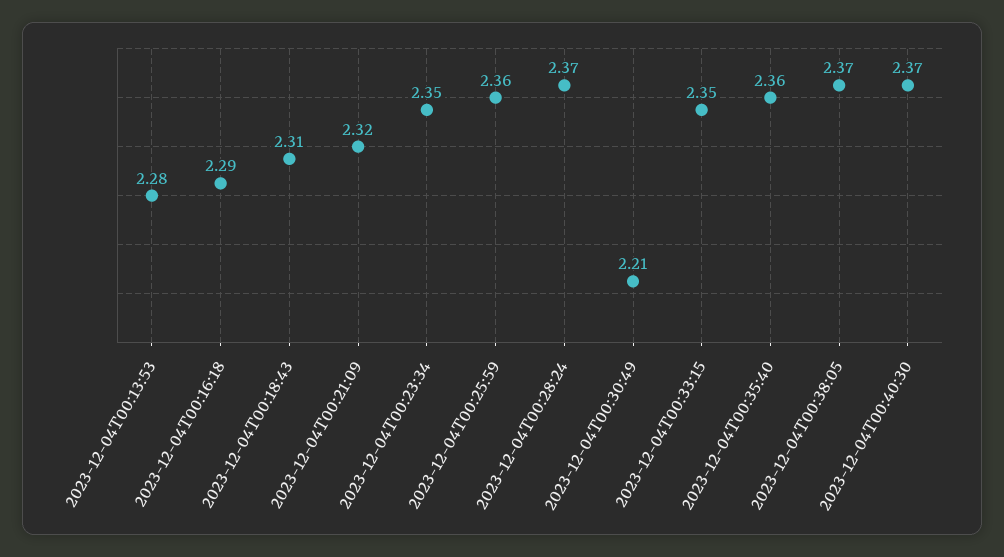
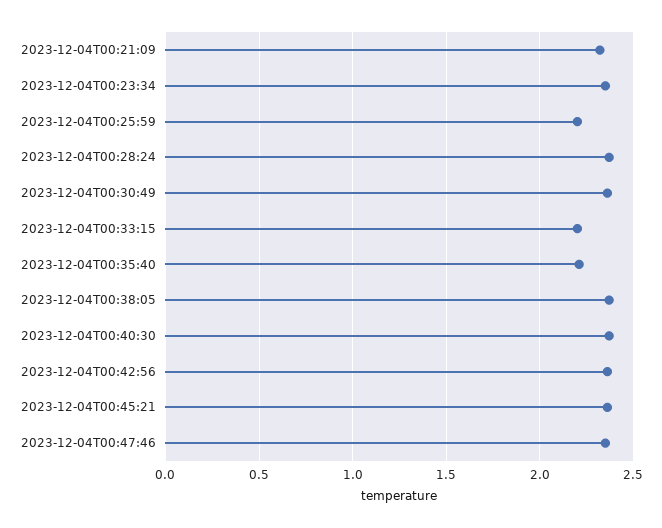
2023-12-04T00:13:53: 2.28 -> none
2023-12-04T00:16:18: 2.29 -> none
2023-12-04T00:18:43: 2.31 -> none
2023-12-04T00:25:59: 2.36 -> 2.2
2023-12-04T00:30:49: 2.21 -> 2.35
2023-12-04T00:33:15: 2.35 -> 2.2
2023-12-04T00:35:40: 2.36 -> 2.2
2023-12-04T00:42:56: none -> 2.35
2023-12-04T00:45:21: none -> 2.35
2023-12-04T00:47:46: none -> 2.35

